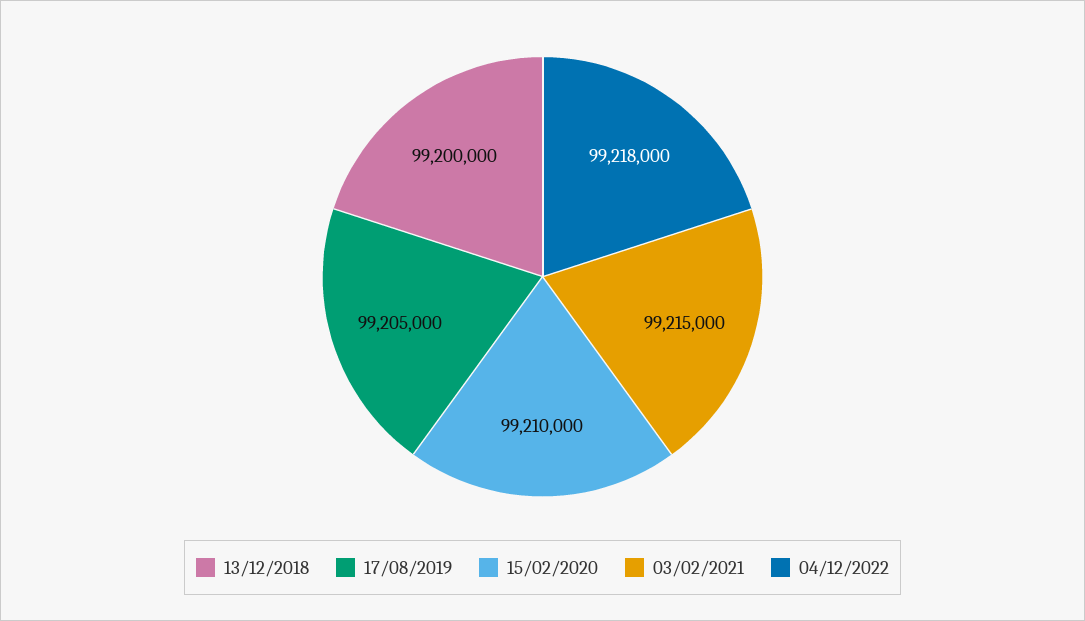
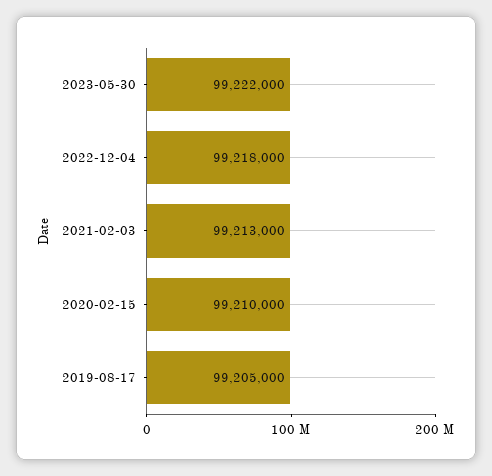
13/12/2018: 99200000 -> none
03/02/2021: 99215000 -> 99213000
2023-05-30: none -> 99222000

